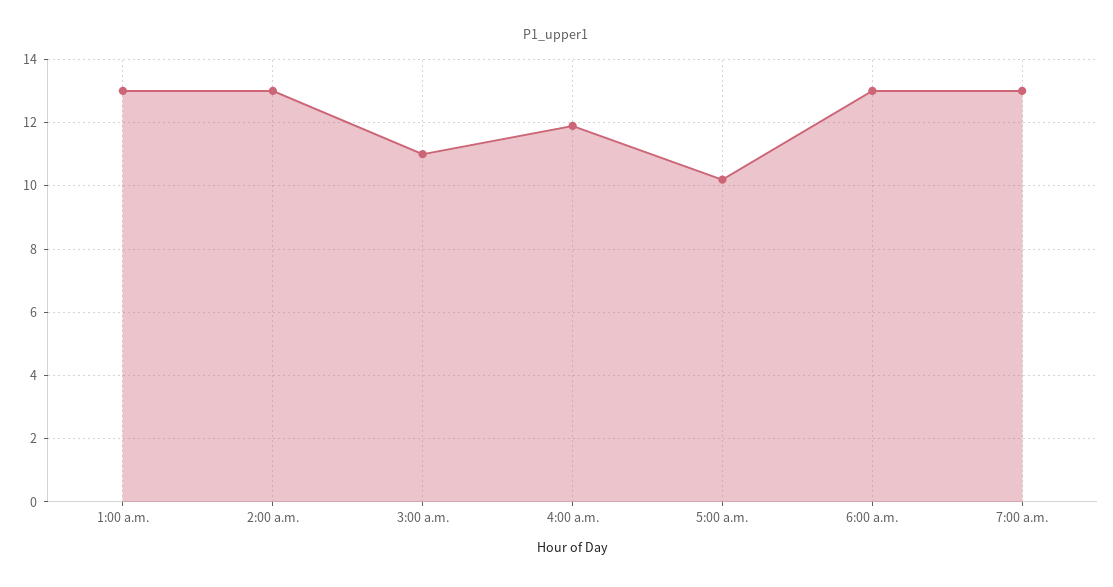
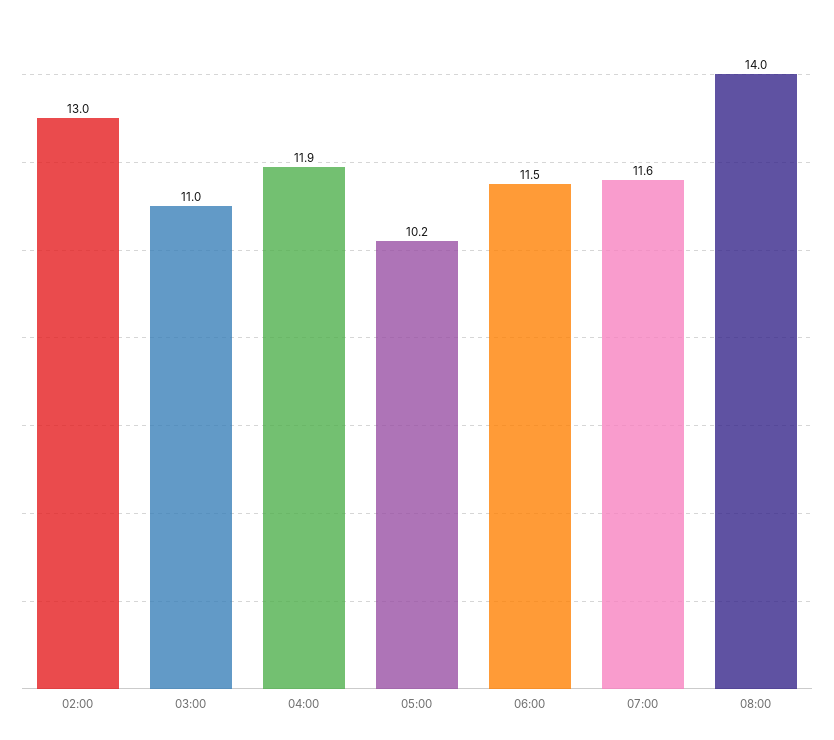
1:00 a.m.: 13 -> none
6:00 a.m.: 13 -> 11.5
7:00 a.m.: 13 -> 11.6
08:00: none -> 14

